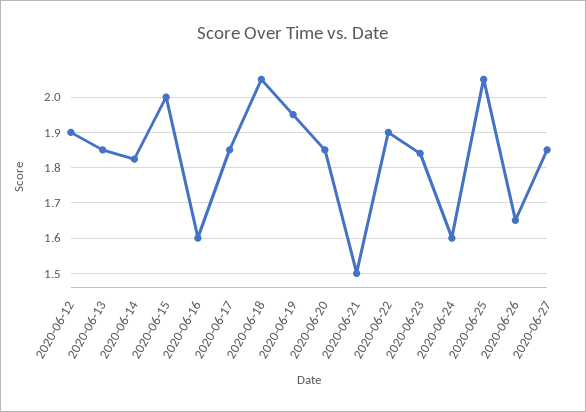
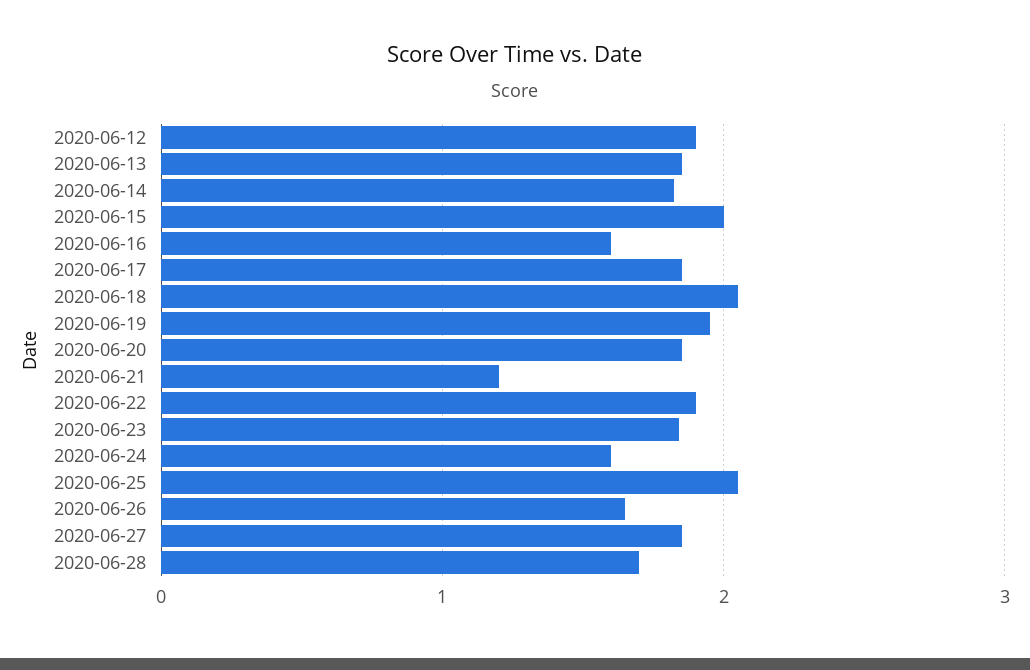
2020-06-21: 1.5 -> 1.2
2020-06-28: none -> 1.7

